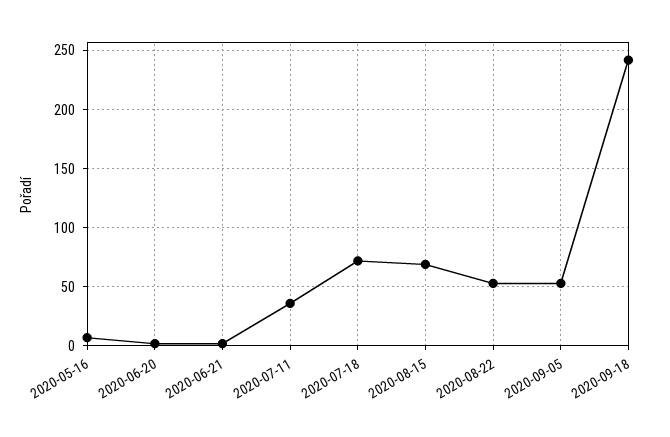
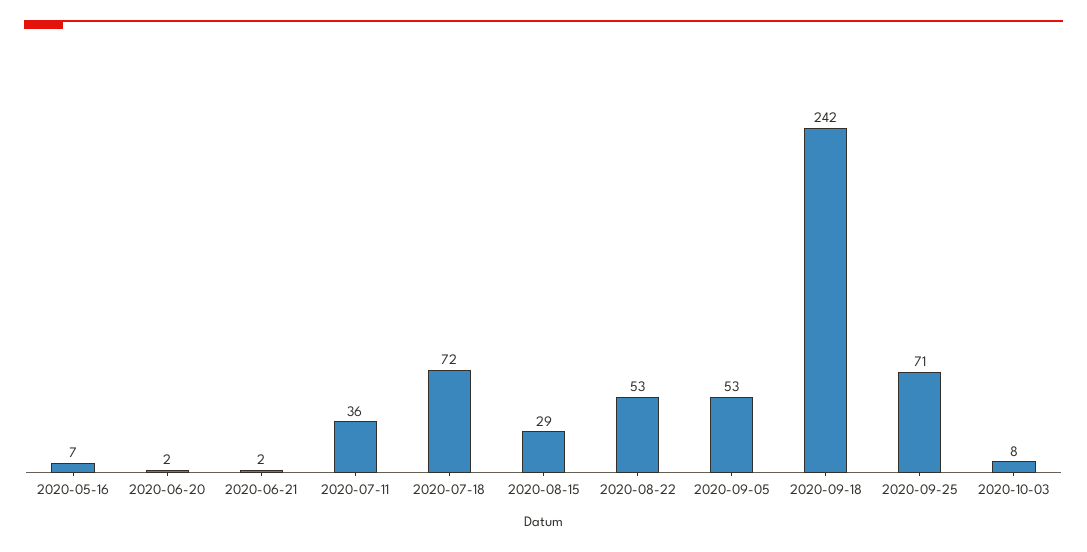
2020-08-15: 70 -> 29
2020-09-25: none -> 71
2020-10-03: none -> 8

